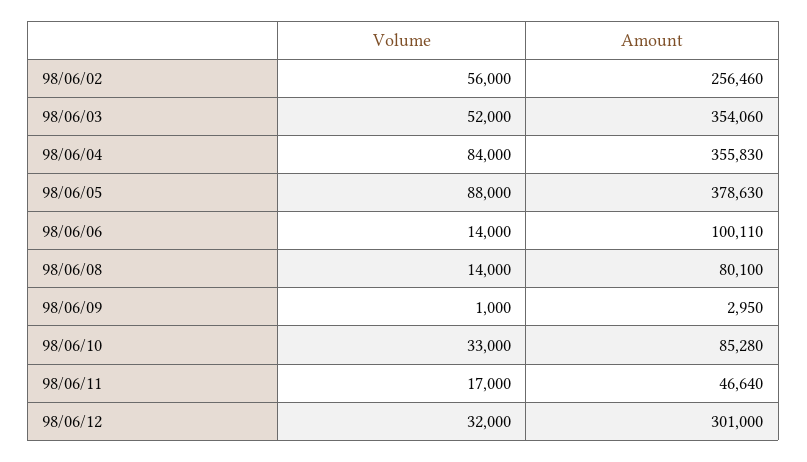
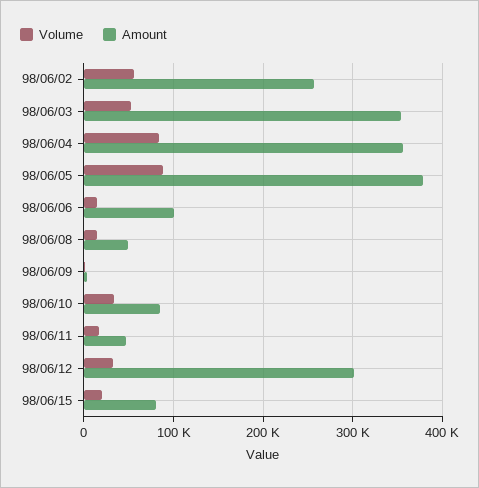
Amount, 98/06/08: 80100 -> 50000
Volume, 98/06/15: none -> 20000
Amount, 98/06/15: none -> 80000

